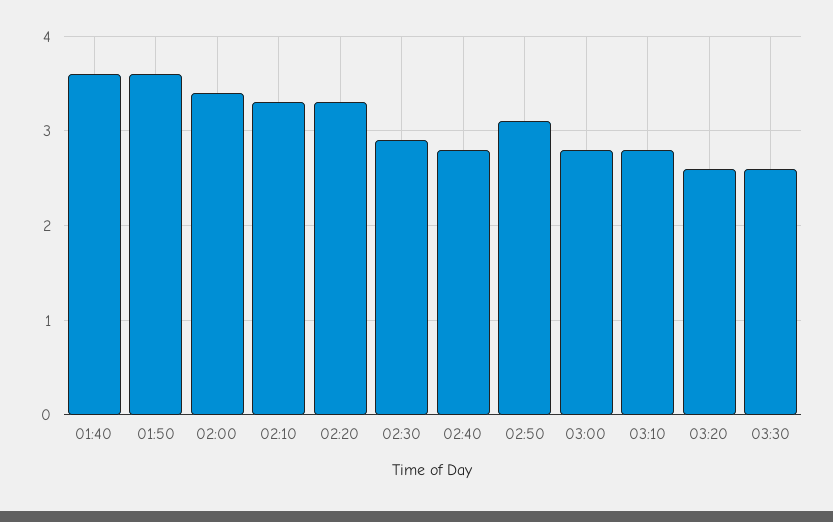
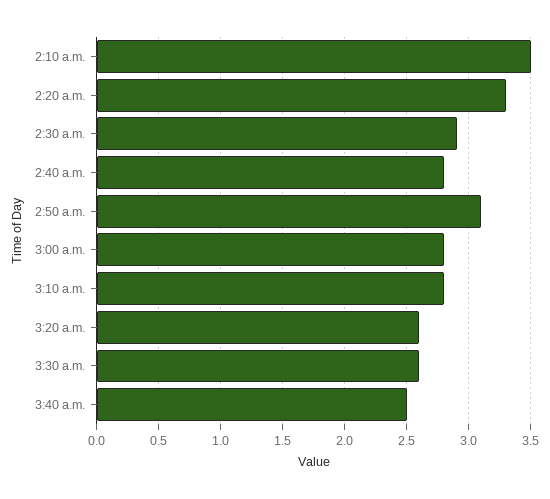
01:40: 3.6 -> none
01:50: 3.6 -> none
02:00: 3.4 -> none
02:10: 3.3 -> 3.5
3:40 a.m.: none -> 2.5

